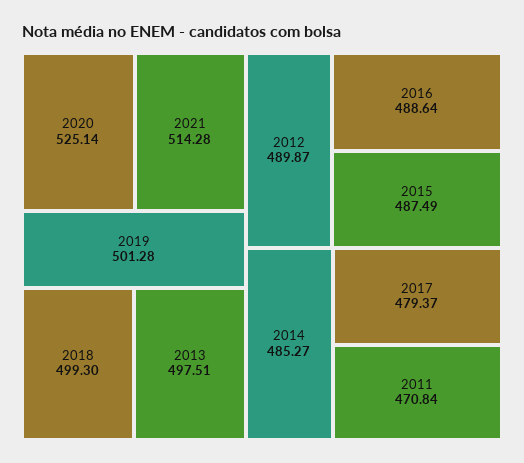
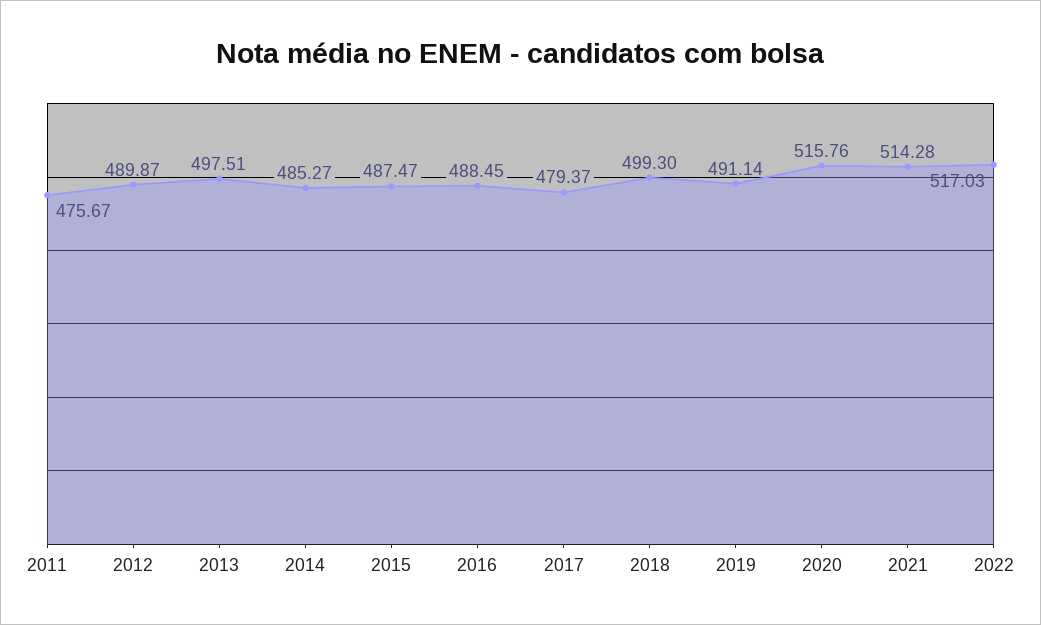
2020: 525.14 -> 515.76
2019: 501.28 -> 491.14
2016: 488.64 -> 488.45
2015: 487.49 -> 487.47
2011: 470.84 -> 475.67
2022: none -> 517.03

